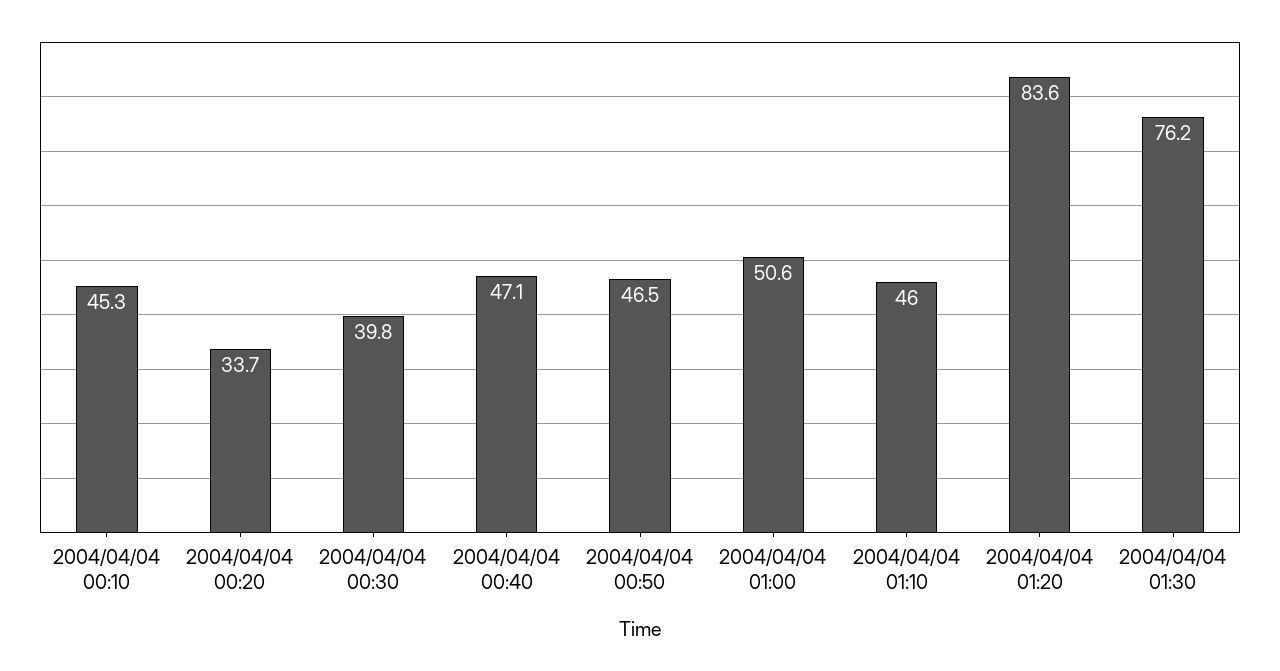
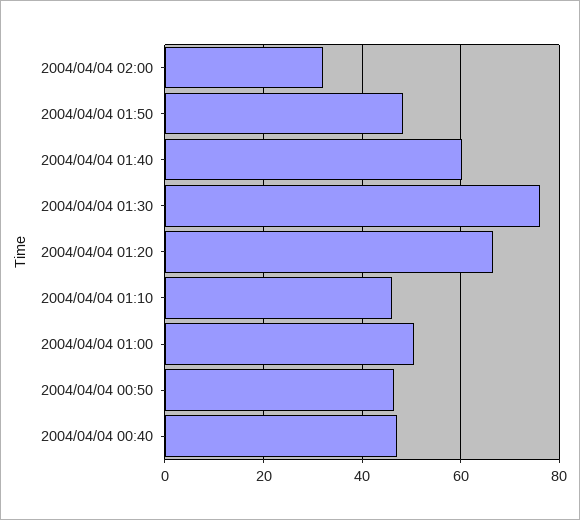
2004/04/04 00:10: 45.3 -> none
2004/04/04 00:20: 33.7 -> none
2004/04/04 00:30: 39.8 -> none
2004/04/04 01:20: 83.6 -> 66
2004/04/04 02:00: none -> 32
2004/04/04 01:50: none -> 48
2004/04/04 01:40: none -> 60

